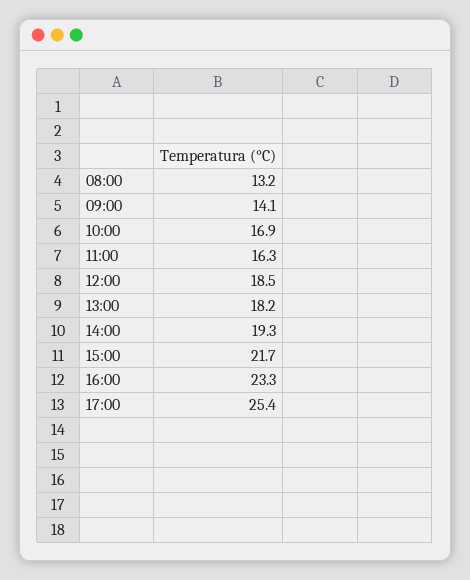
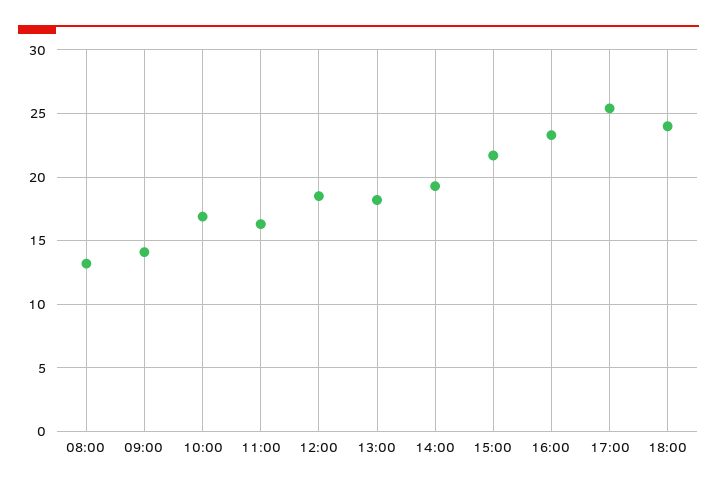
18:00: none -> 24

